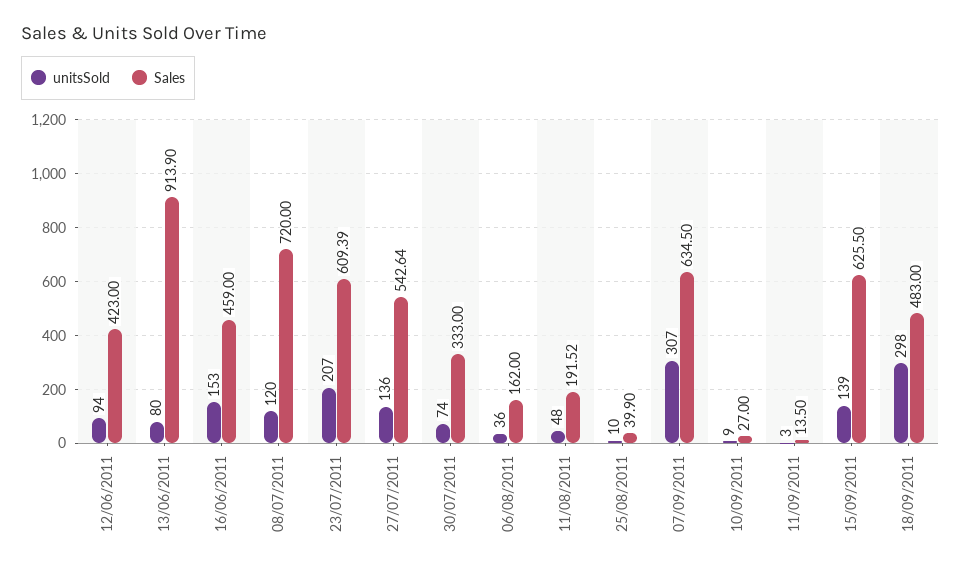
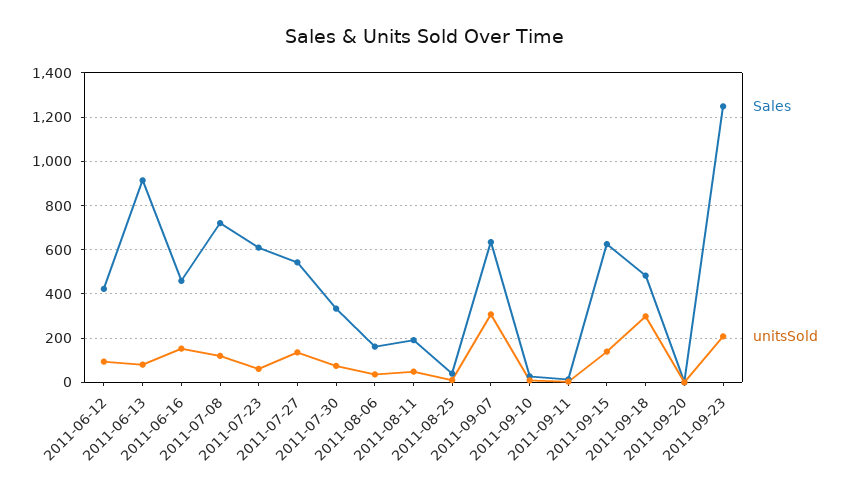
unitsSold, 23/07/2011: 207 -> 50
Sales, 2011-09-20: none -> 0
unitsSold, 2011-09-20: none -> 0
Sales, 2011-09-23: none -> 1250
unitsSold, 2011-09-23: none -> 200

